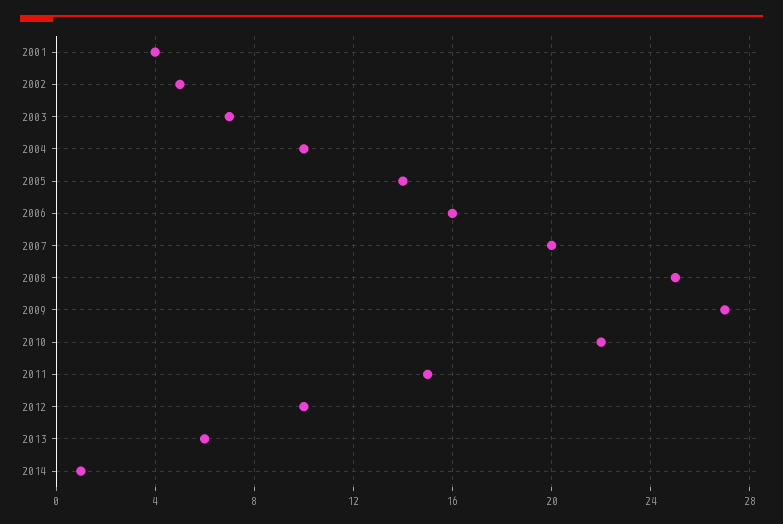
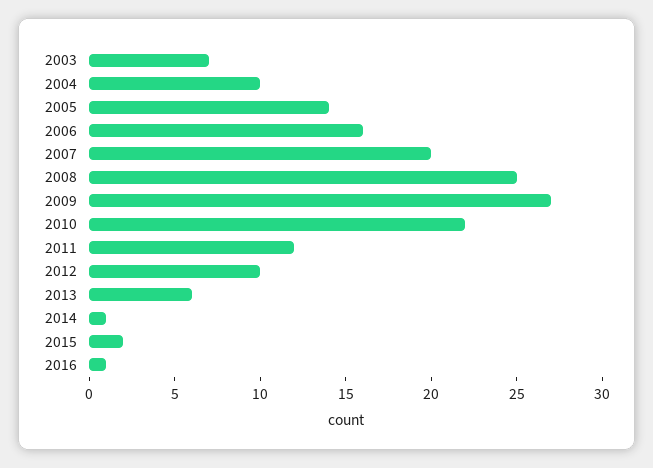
2001: 4 -> none
2002: 5 -> none
2011: 15 -> 12
2015: none -> 2
2016: none -> 1

